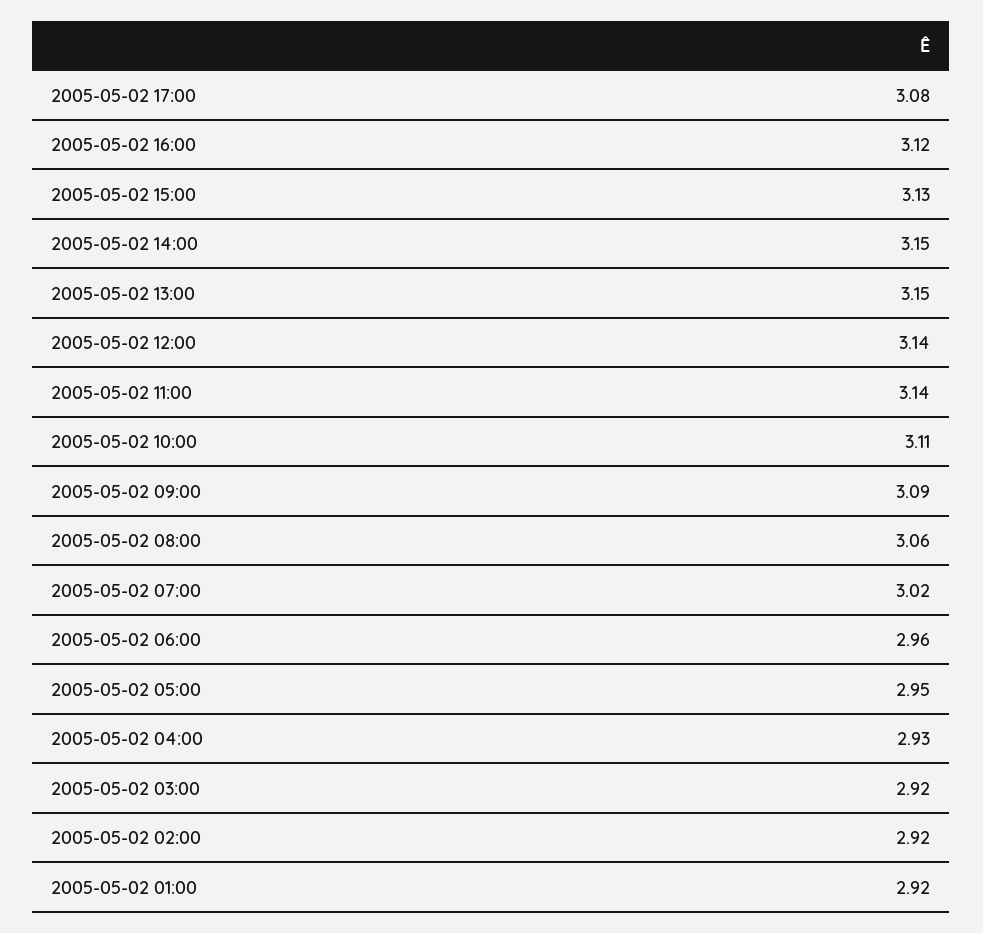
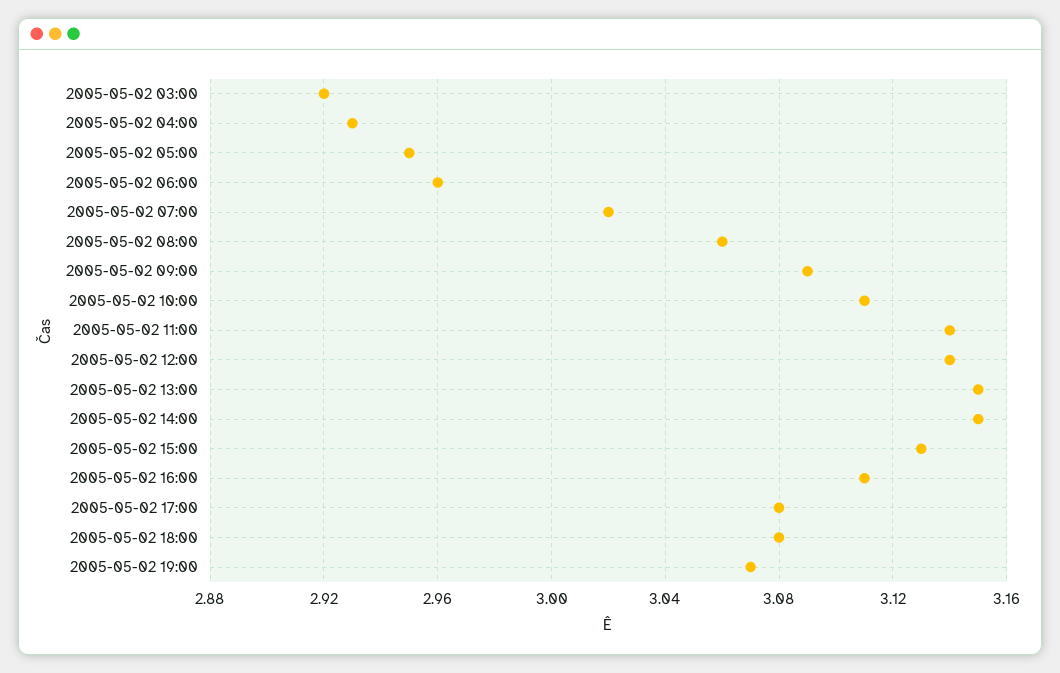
2005-05-02 16:00: 3.12 -> 3.11
2005-05-02 02:00: 2.92 -> none
2005-05-02 01:00: 2.92 -> none
2005-05-02 18:00: none -> 3.08
2005-05-02 19:00: none -> 3.07

